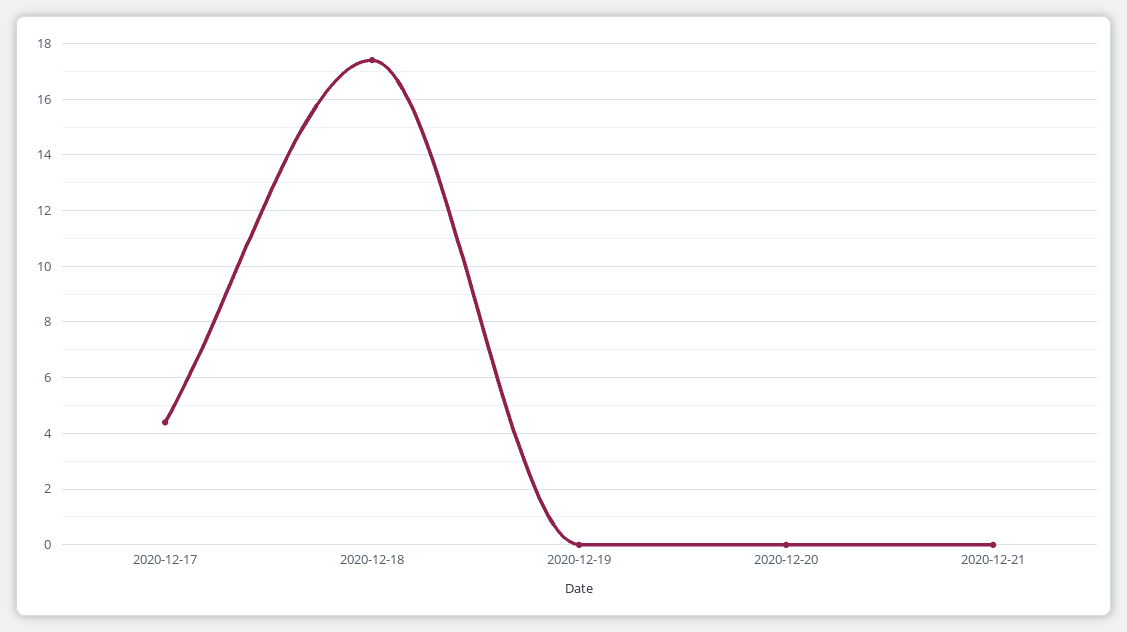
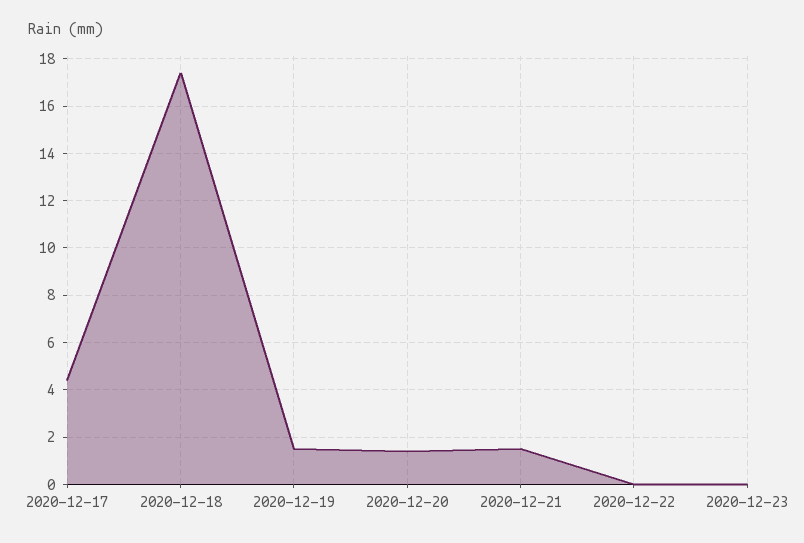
2020-12-19: 0 -> 1.5
2020-12-20: 0 -> 1.5
2020-12-21: 0 -> 1.5
2020-12-22: none -> 0
2020-12-23: none -> 0

